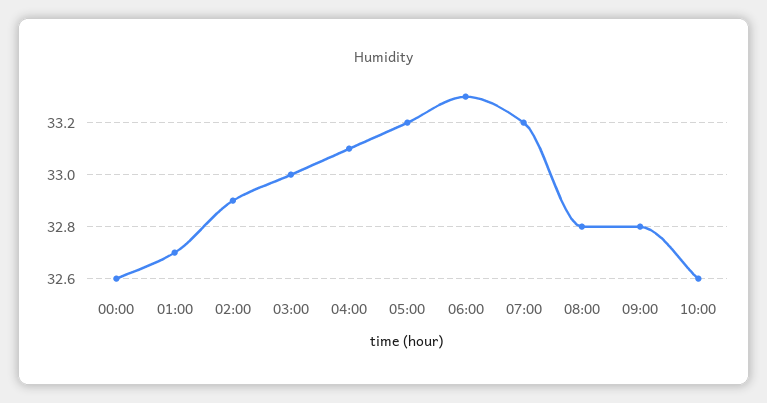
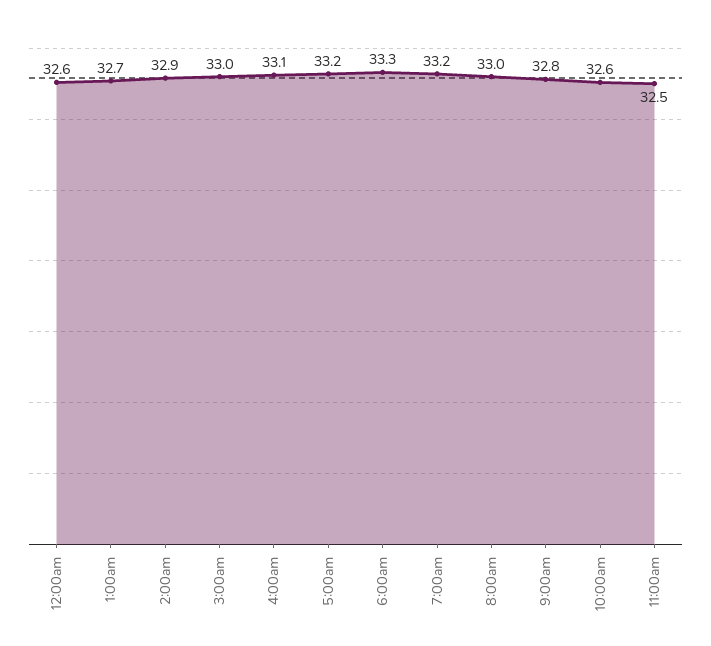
08:00: 32.8 -> 33
11:00am: none -> 32.5

